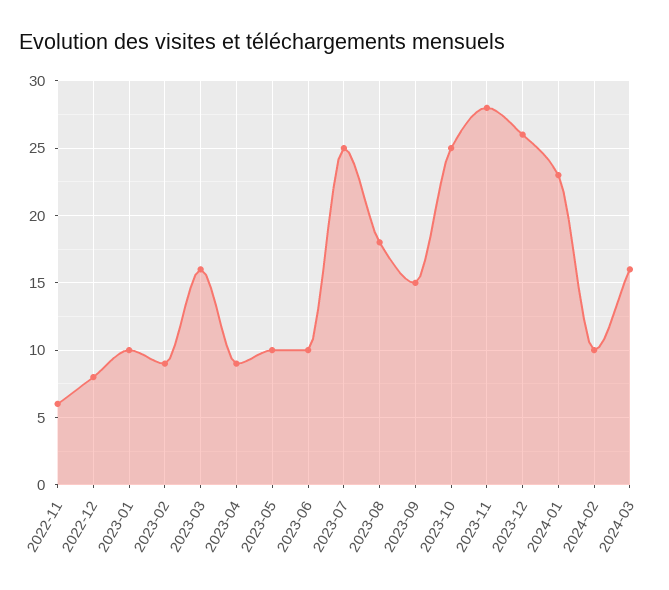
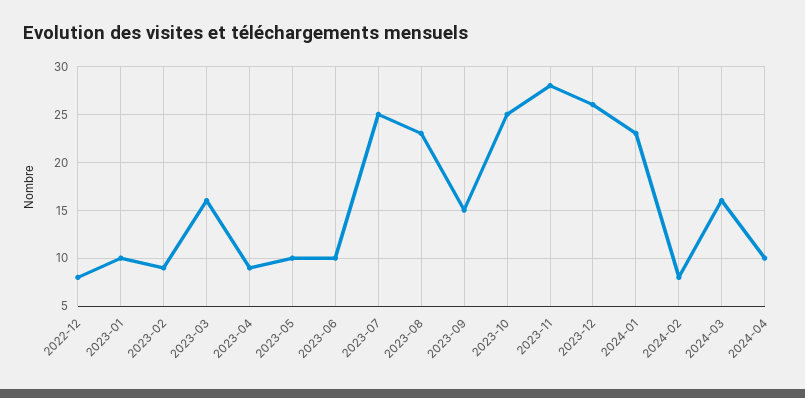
2022-11: 6 -> none
2023-08: 18 -> 23
2024-02: 10 -> 8
2024-04: none -> 10

